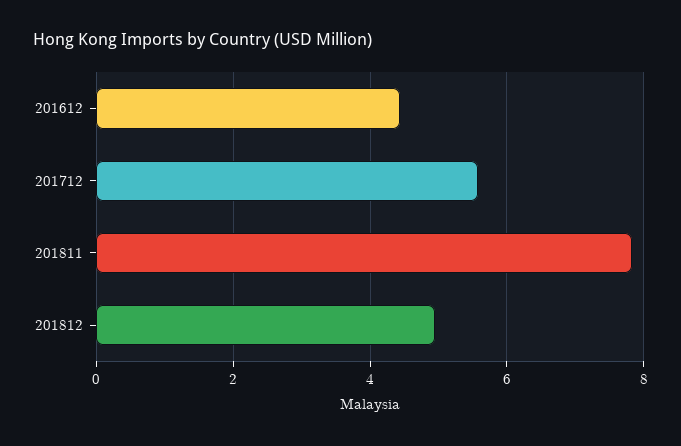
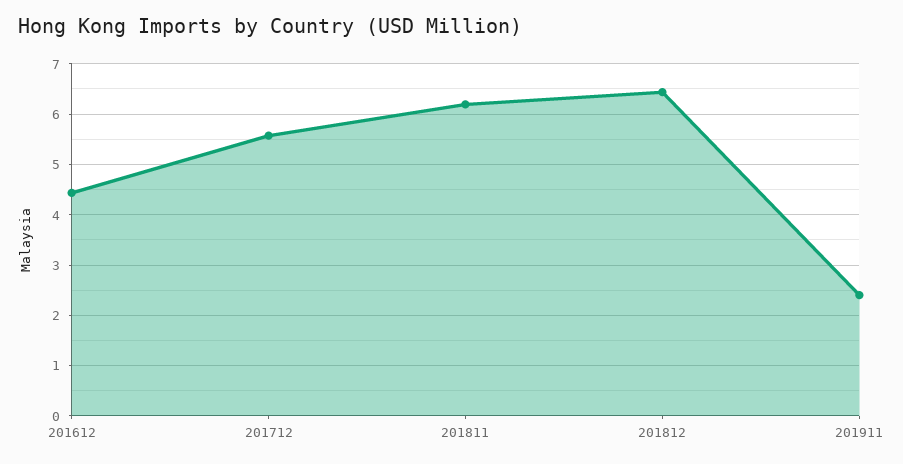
201811: 7.8 -> 6.2
201812: 5 -> 6.4
201911: none -> 2.4

